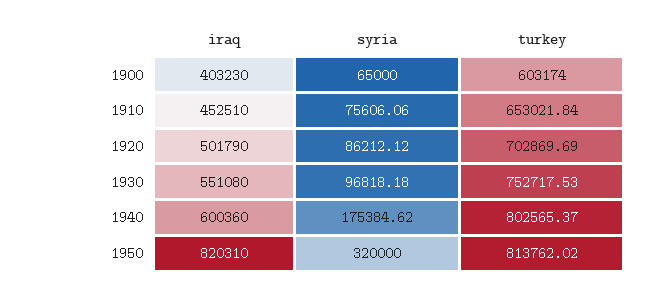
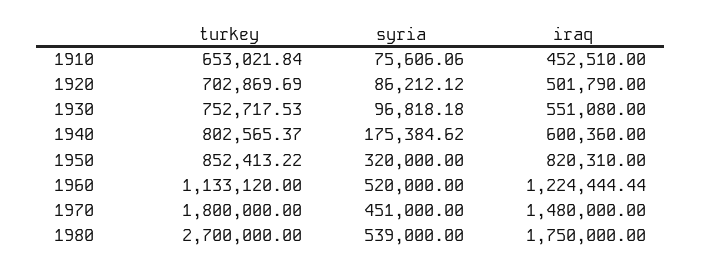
iraq, 1900: 403230 -> none
syria, 1900: 65000 -> none
turkey, 1900: 603174 -> none
turkey, 1950: 813762.02 -> 852413.22
turkey, 1960: none -> 1133120
syria, 1960: none -> 520000
iraq, 1960: none -> 1224444.44
turkey, 1970: none -> 1800000
syria, 1970: none -> 451000
iraq, 1970: none -> 1480000
turkey, 1980: none -> 2700000
syria, 1980: none -> 539000
iraq, 1980: none -> 1750000

